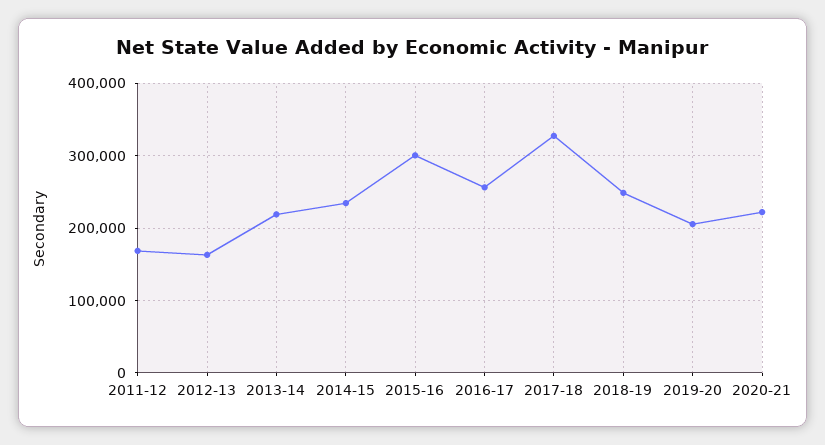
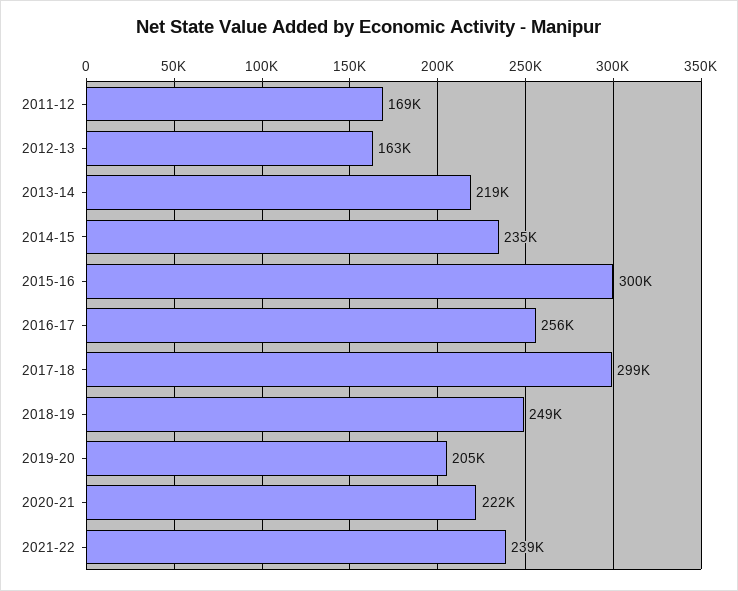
2017-18: 330000 -> 299000
2021-22: none -> 239000

